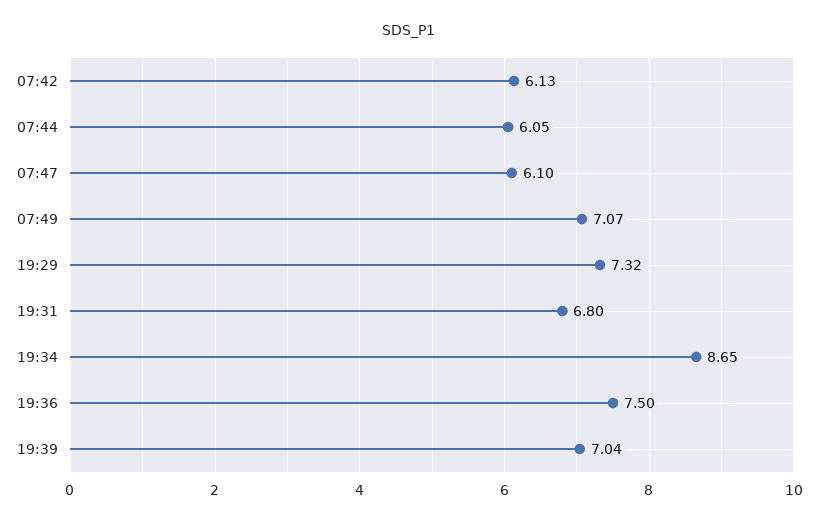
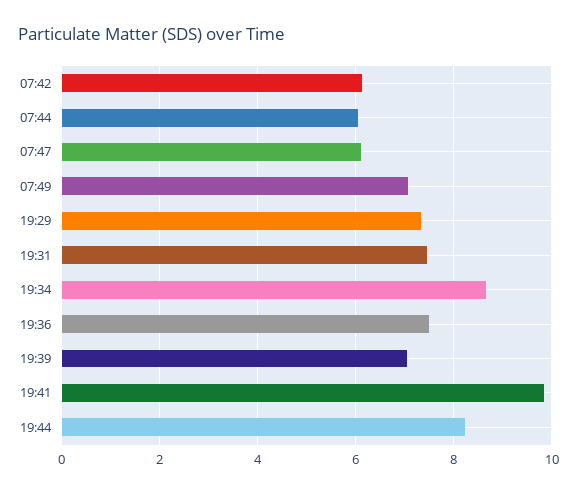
19:31: 6.8 -> 7.4
19:41: none -> 9.8
19:44: none -> 8.2

